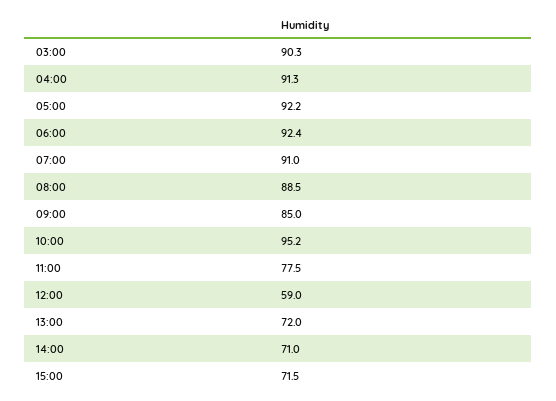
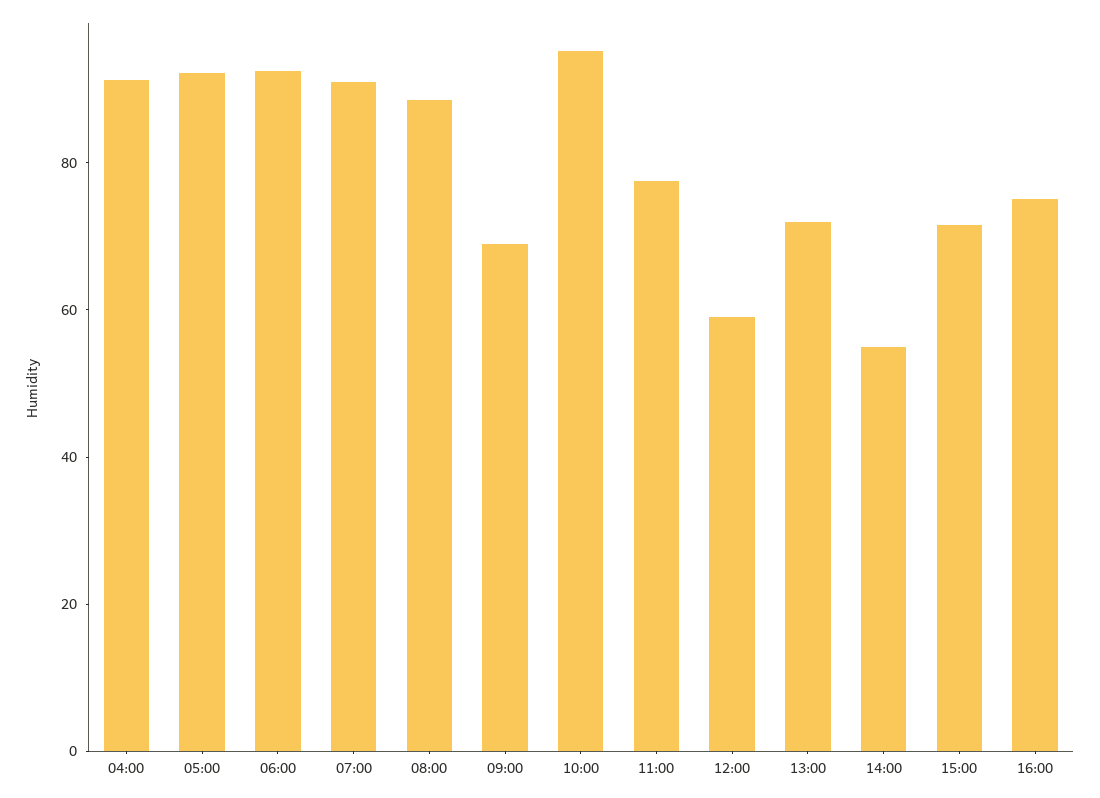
03:00: 90.3 -> none
09:00: 85 -> 70
14:00: 71 -> 55
16:00: none -> 75

